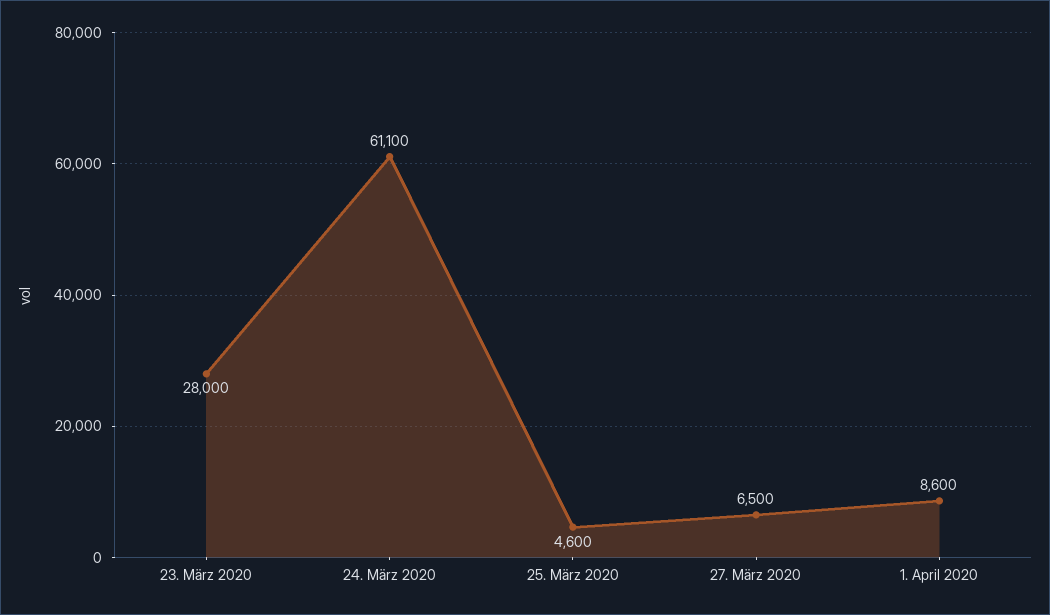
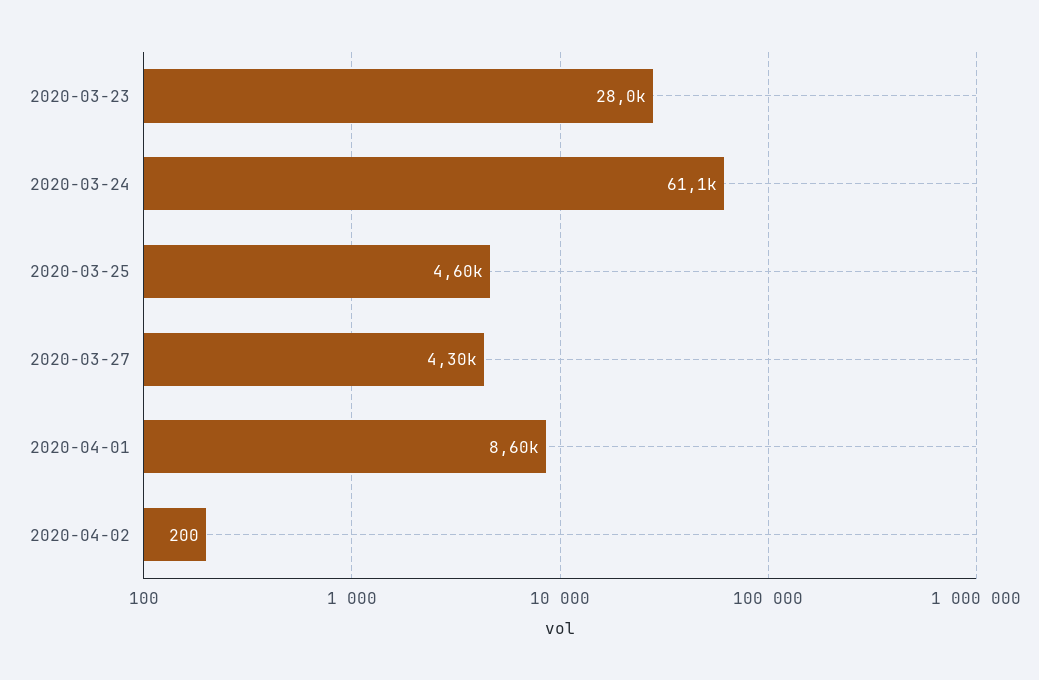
27. März 2020: 6500 -> 4300
2020-04-02: none -> 200

